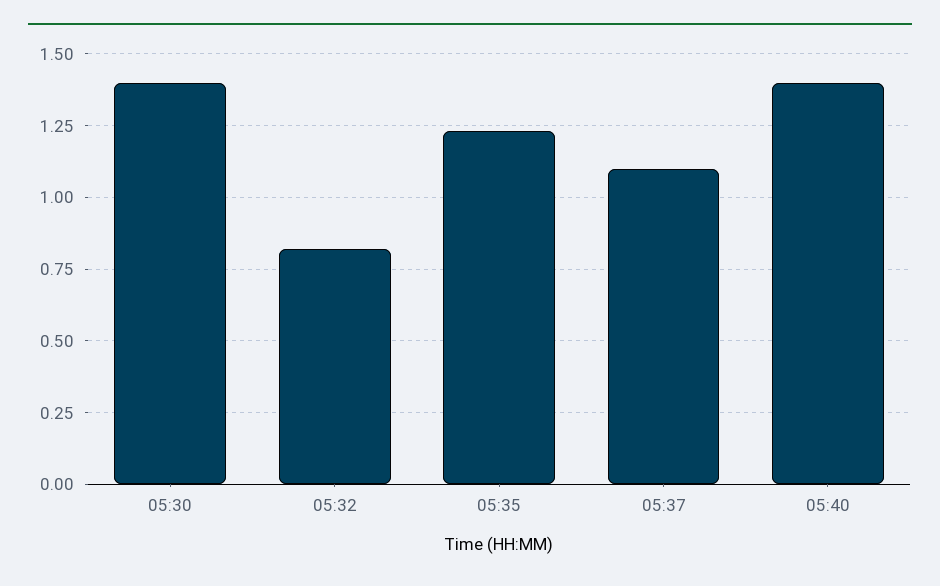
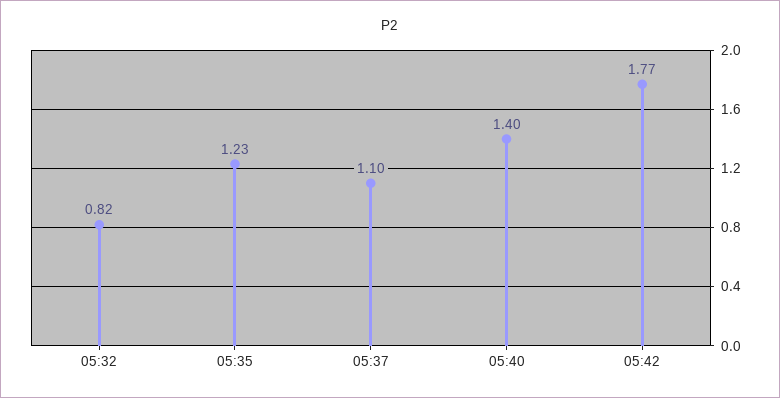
05:30: 1.4 -> none
05:42: none -> 1.77

